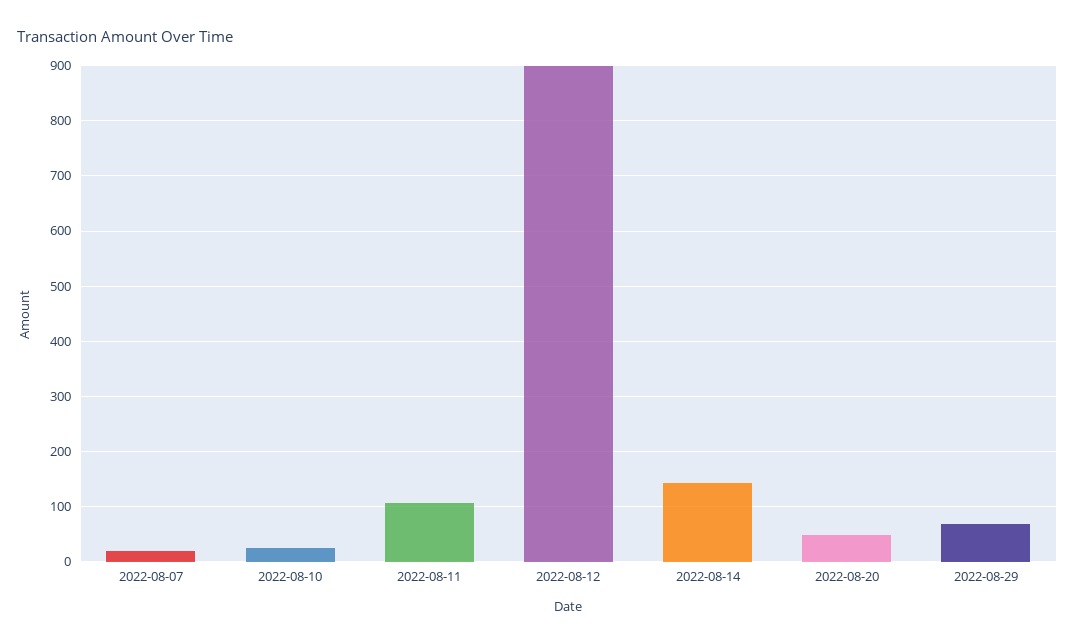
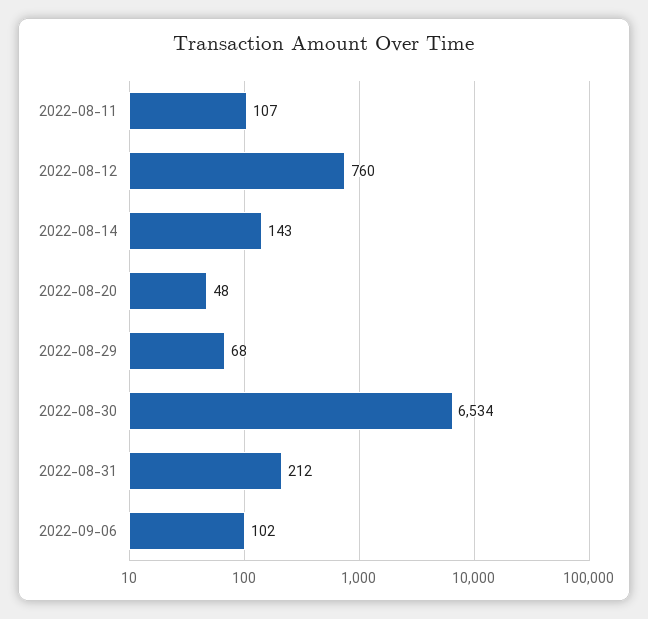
2022-08-07: 20 -> none
2022-08-10: 20 -> none
2022-08-12: 900 -> 760
2022-08-30: none -> 6534
2022-08-31: none -> 212
2022-09-06: none -> 102

